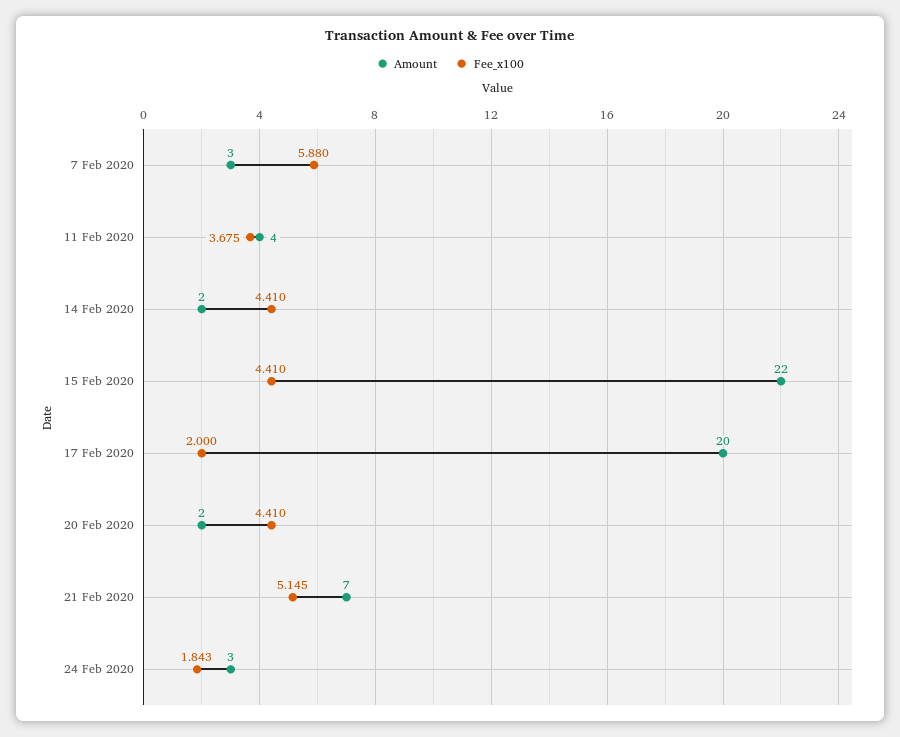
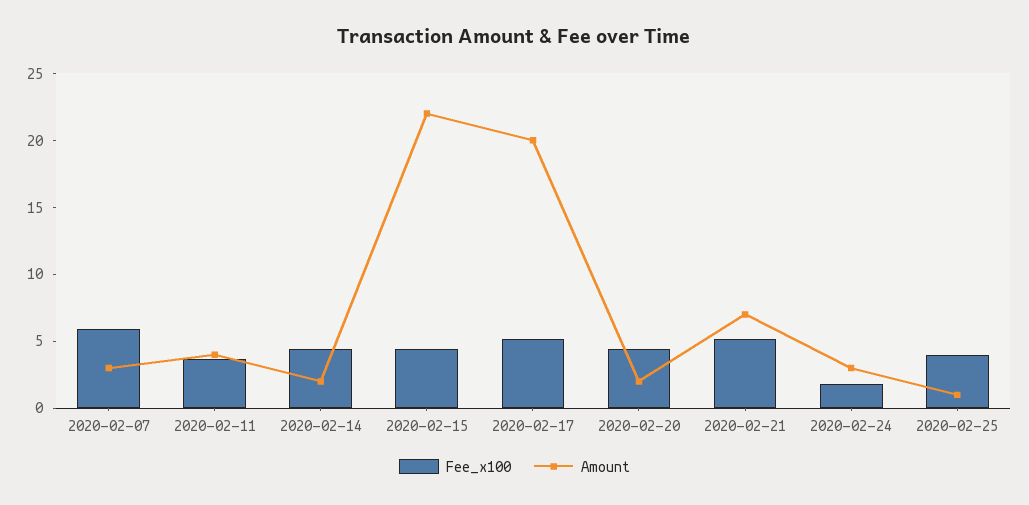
Fee_x100, 17 Feb 2020: 2 -> 5
Fee_x100, 2020-02-25: none -> 4
Amount, 2020-02-25: none -> 1

